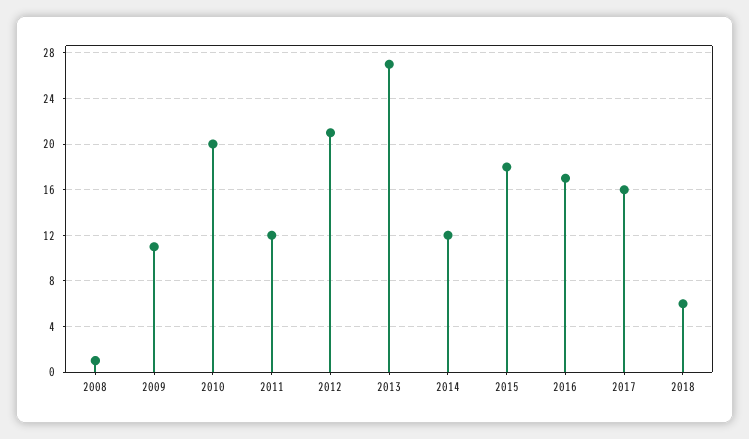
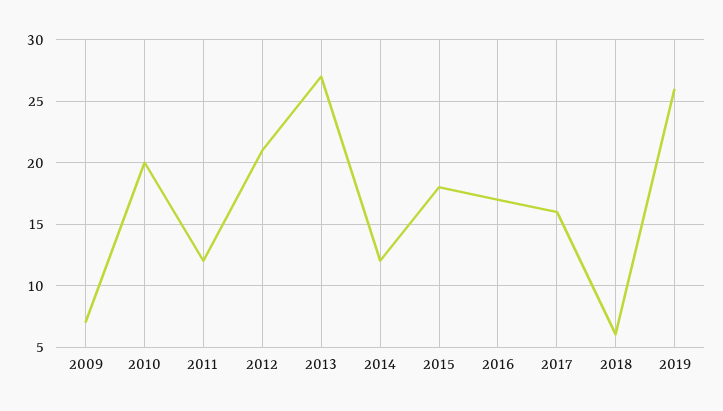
2008: 1 -> none
2009: 11 -> 7
2019: none -> 26

